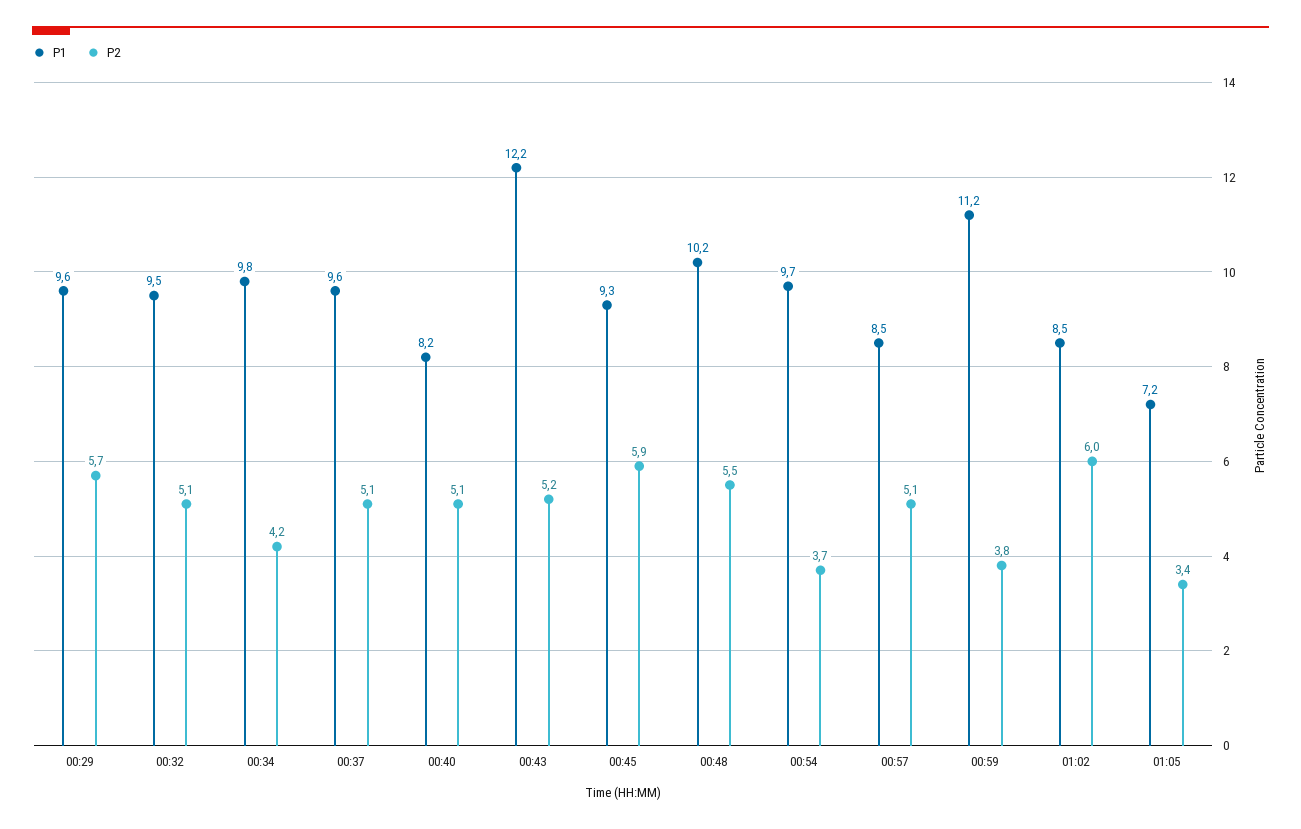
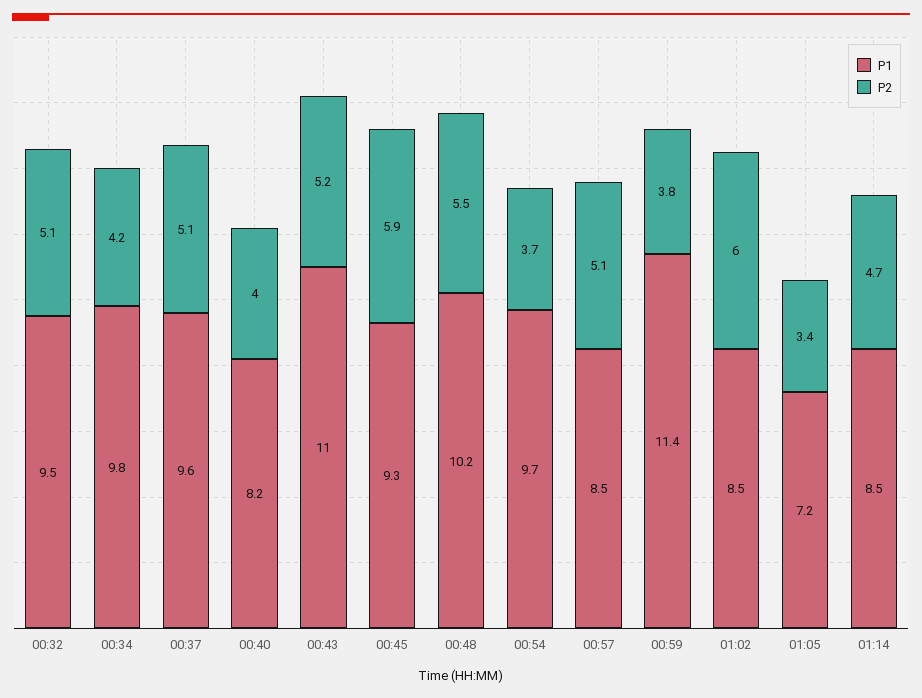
P1, 00:29: 9.6 -> none
P2, 00:29: 5.7 -> none
P2, 00:40: 5.1 -> 4
P1, 00:43: 12.2 -> 11
P1, 00:59: 11.2 -> 11.4
P1, 01:14: none -> 8.5
P2, 01:14: none -> 4.7

